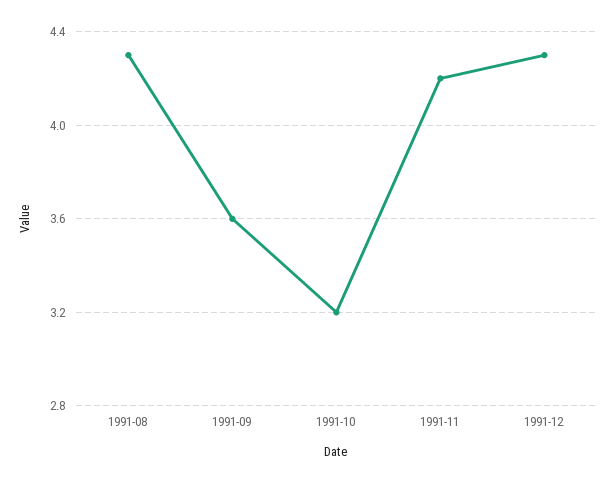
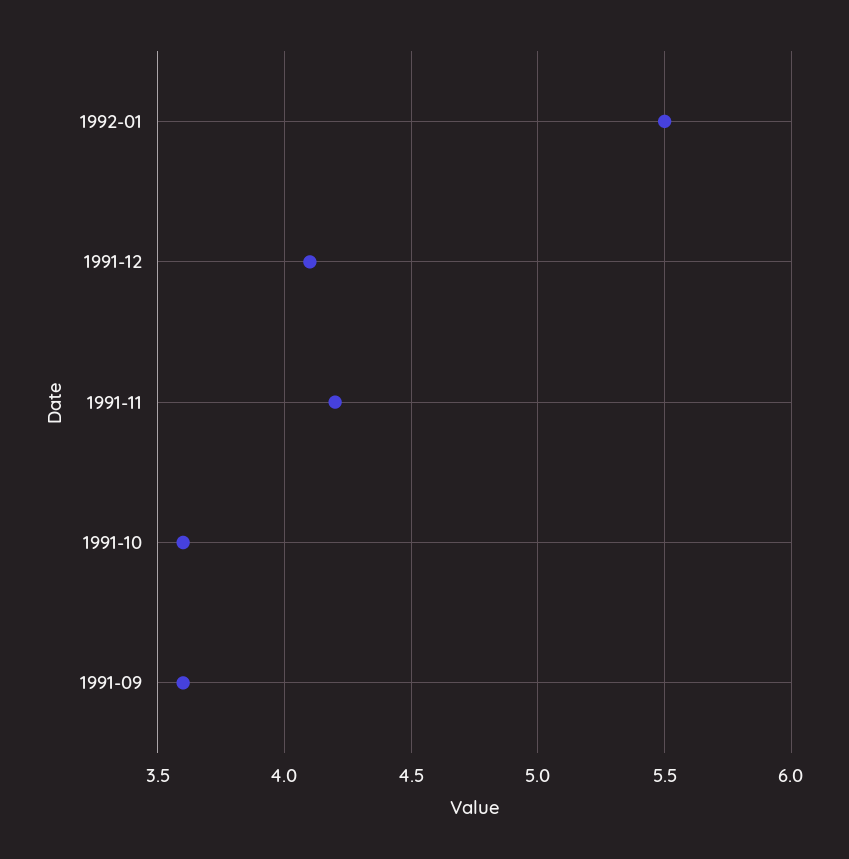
1991-08: 4.3 -> none
1991-10: 3.2 -> 3.6
1991-12: 4.3 -> 4.1
1992-01: none -> 5.5

